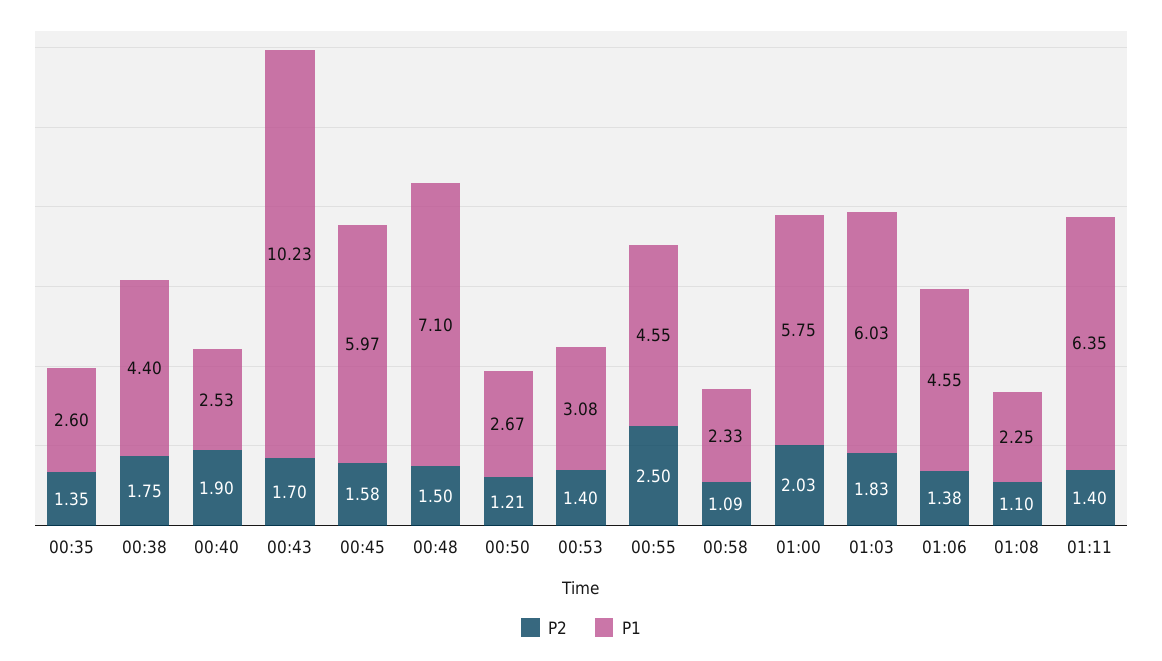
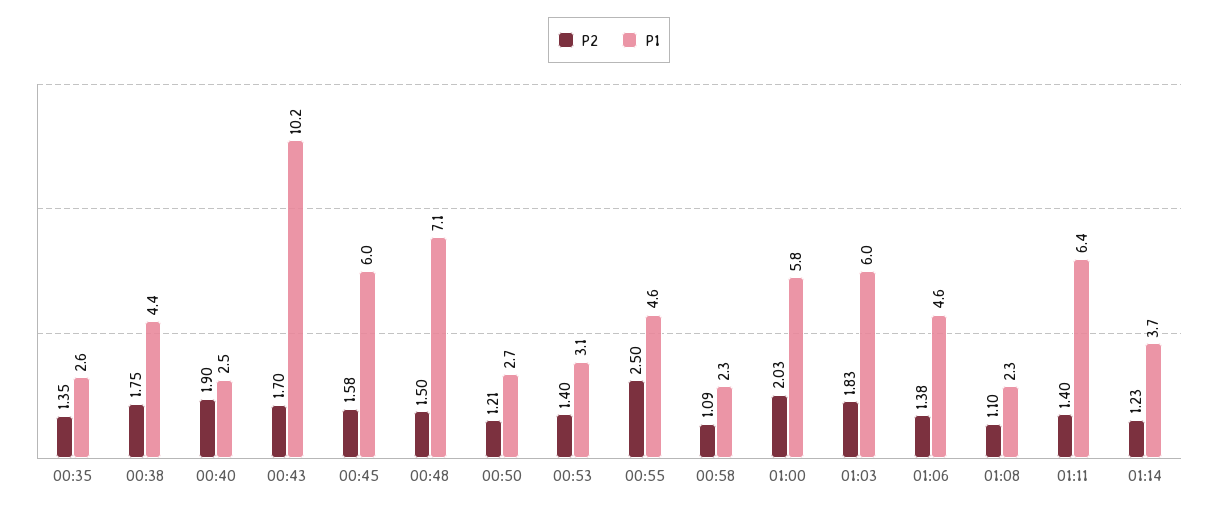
P2, 01:14: none -> 1.23
P1, 01:14: none -> 3.7

